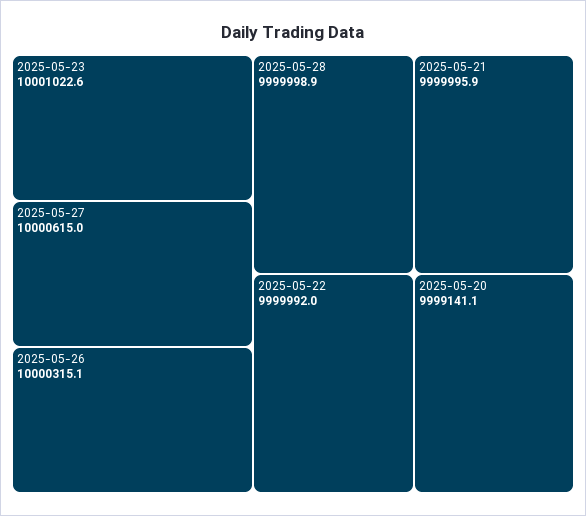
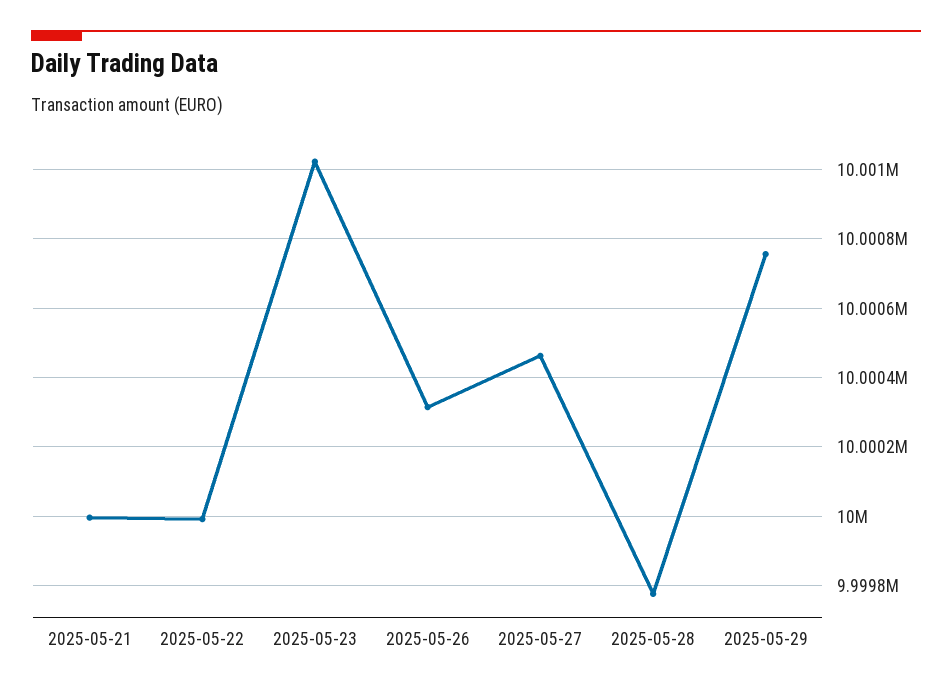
2025-05-27: 10000615 -> 10000460
2025-05-28: 9999998.9 -> 9999780
2025-05-20: 9999141.1 -> none
2025-05-29: none -> 10000760

